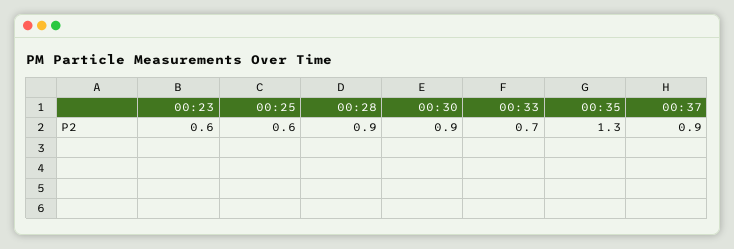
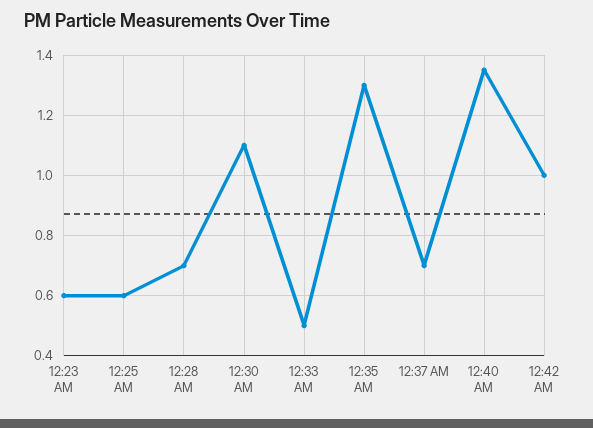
00:28: 0.9 -> 0.7
00:30: 0.9 -> 1.1
00:33: 0.7 -> 0.5
00:37: 0.9 -> 0.7
12:40 AM: none -> 1.35
12:42 AM: none -> 1

